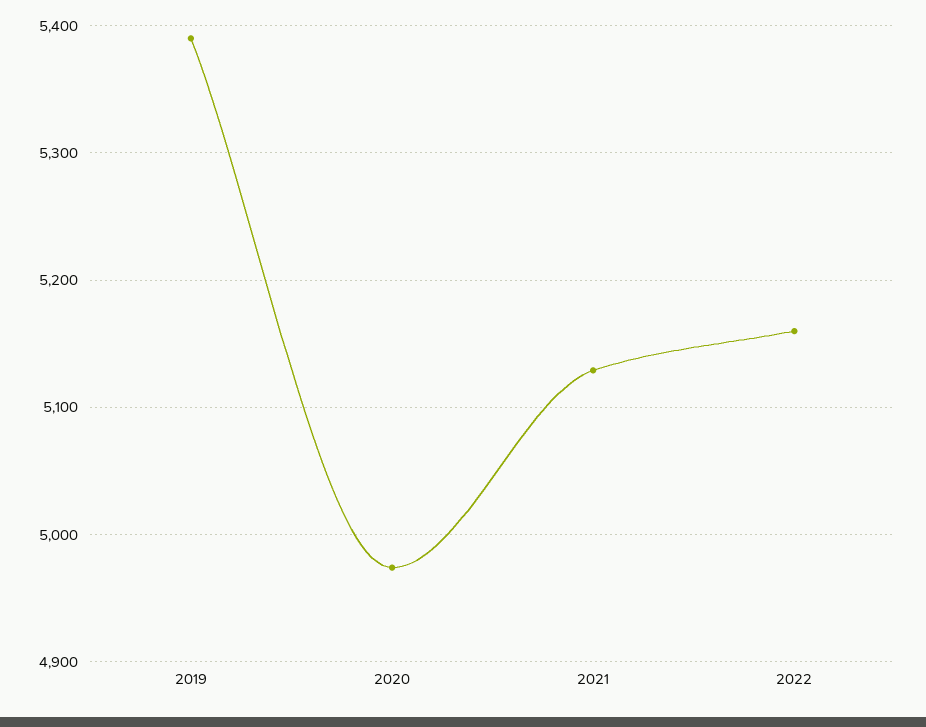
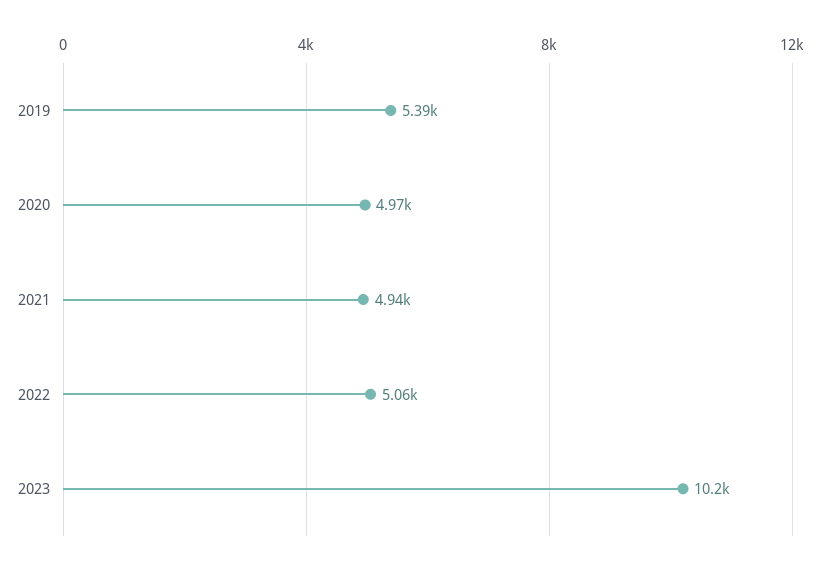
2021: 5130 -> 4940
2022: 5160 -> 5060
2023: none -> 10200

